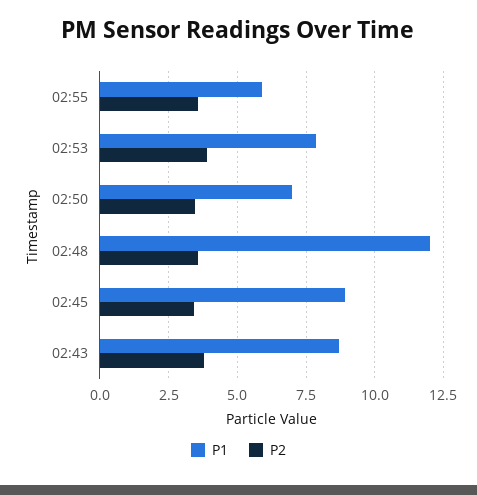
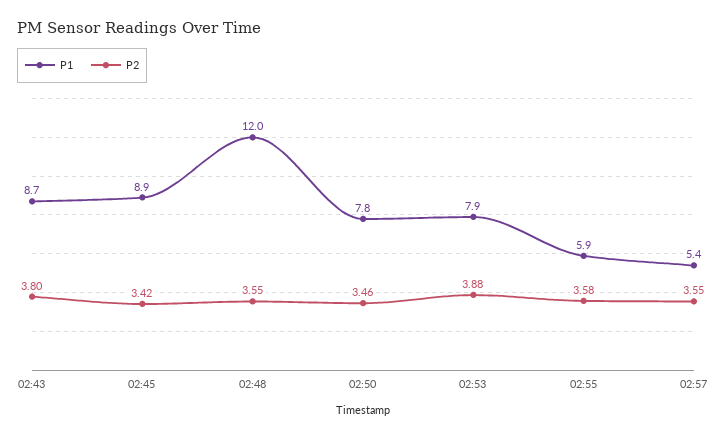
P1, 02:50: 7 -> 7.8
P1, 02:57: none -> 5.4
P2, 02:57: none -> 3.55

